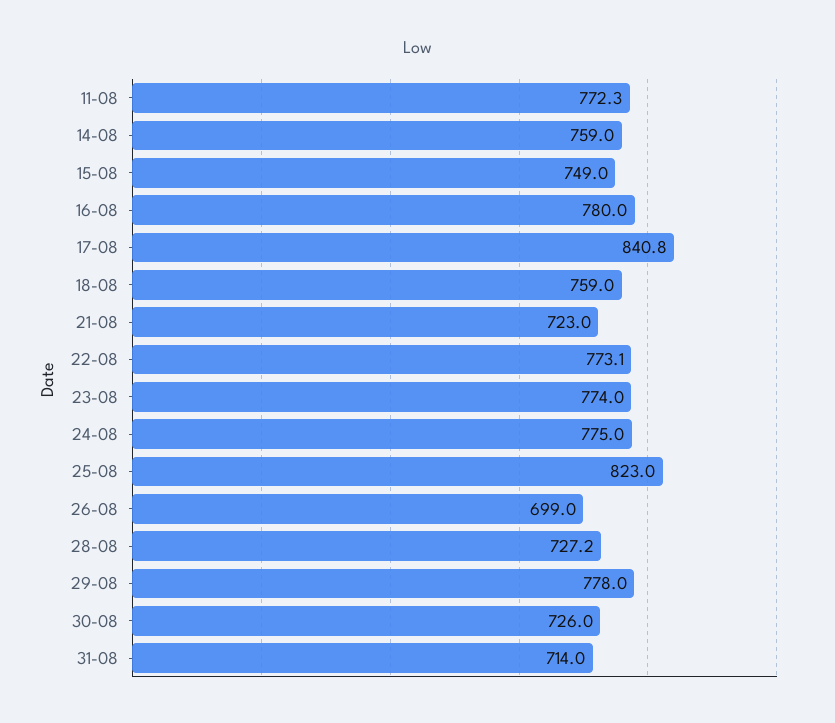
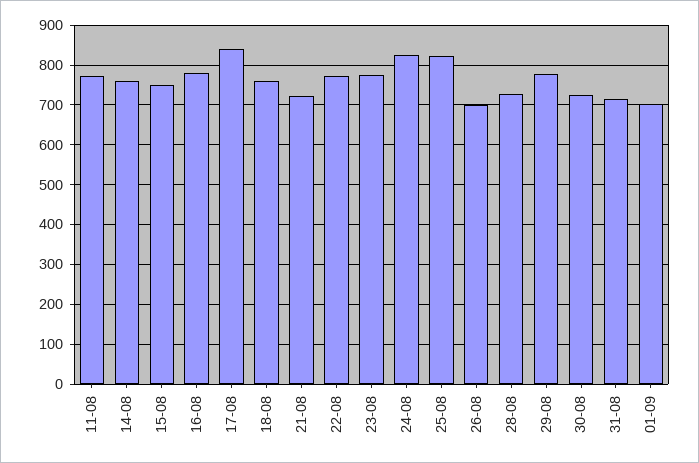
24-08: 775 -> 820
01-09: none -> 700

